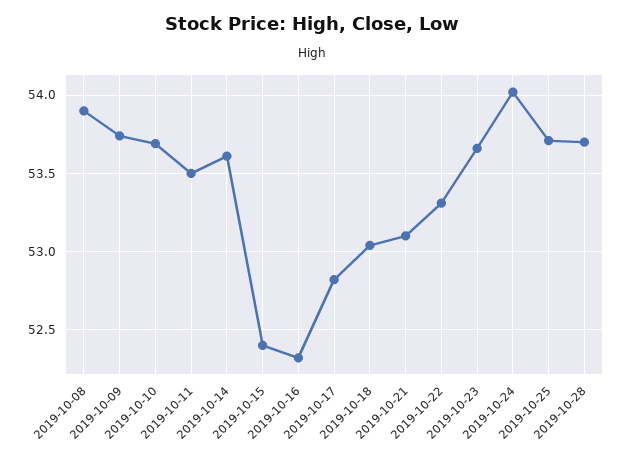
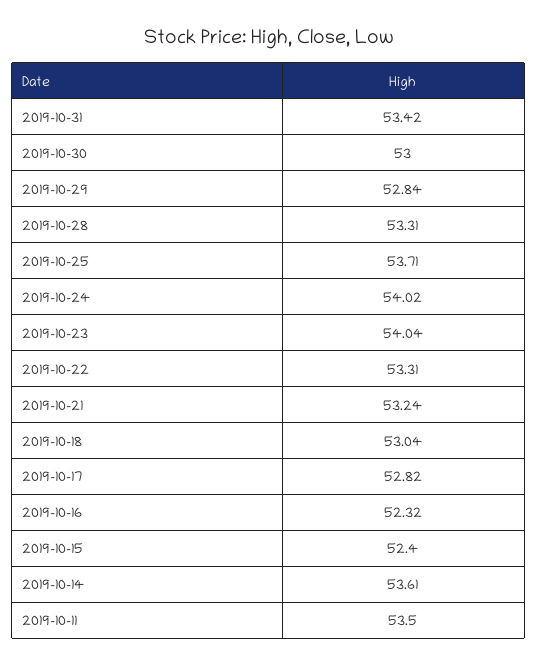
2019-10-08: 53.9 -> none
2019-10-09: 53.75 -> none
2019-10-10: 53.7 -> none
2019-10-21: 53.1 -> 53.24
2019-10-23: 53.65 -> 54.04
2019-10-28: 53.7 -> 53.31
2019-10-31: none -> 53.42
2019-10-30: none -> 53
2019-10-29: none -> 52.84

